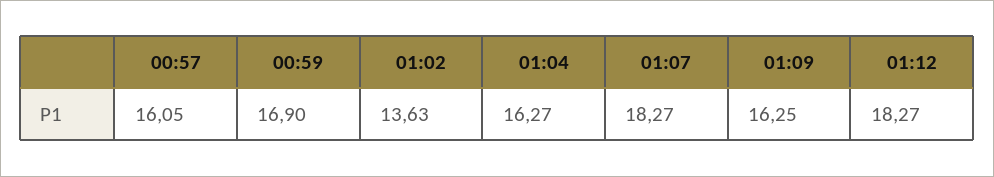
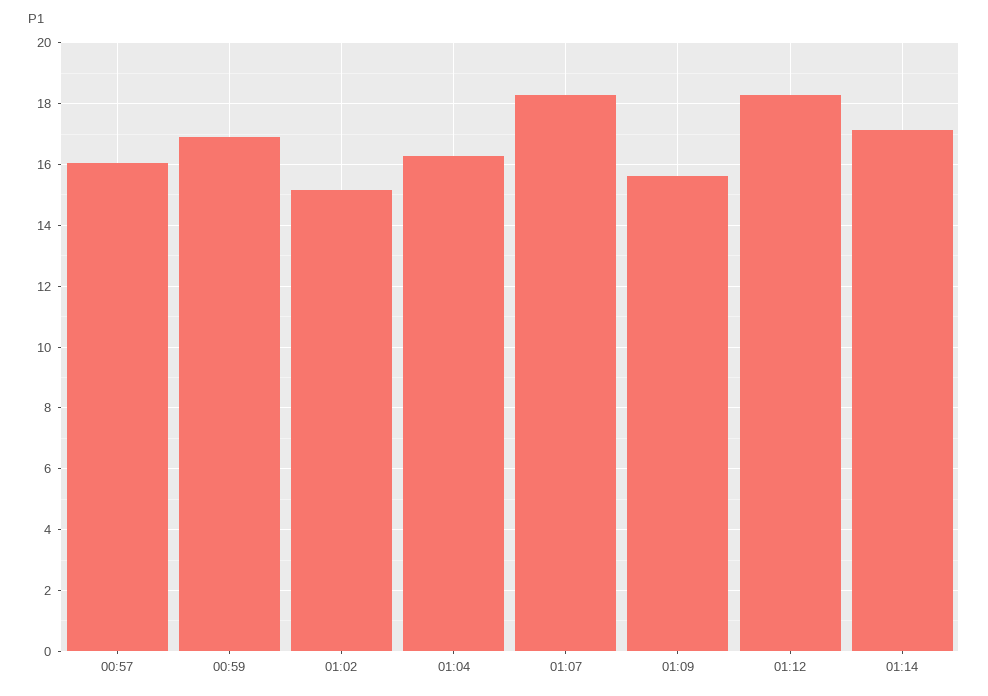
01:02: 13.63 -> 15.2
01:09: 16.25 -> 15.6
01:14: none -> 17.2

